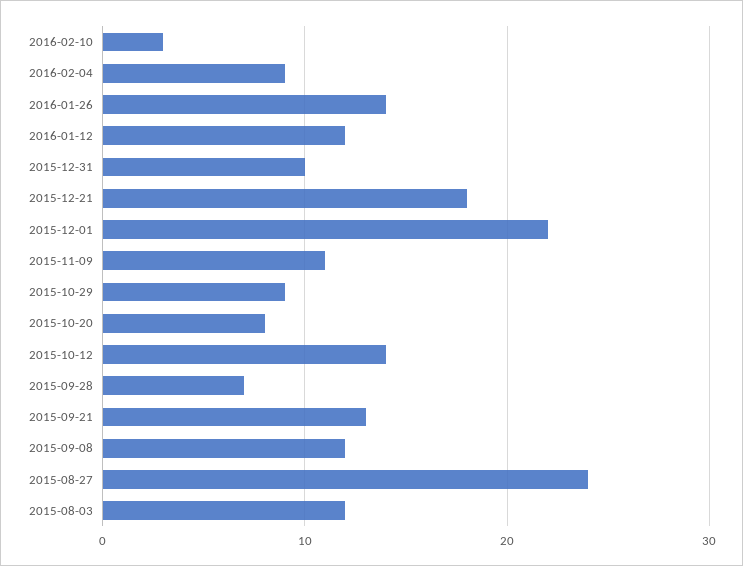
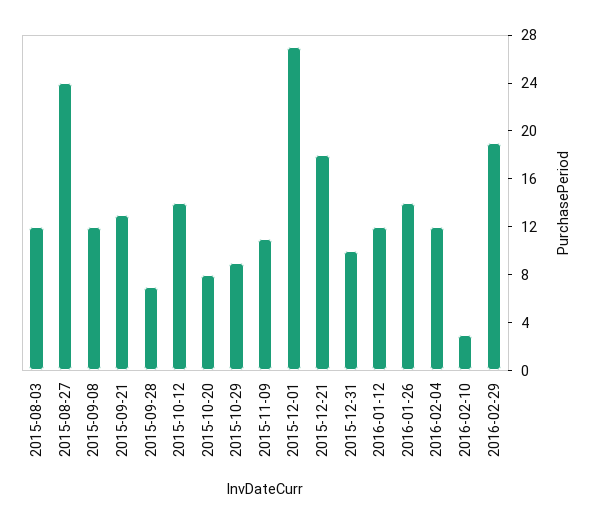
2016-02-04: 9 -> 12
2015-12-01: 22 -> 27
2016-02-29: none -> 19

